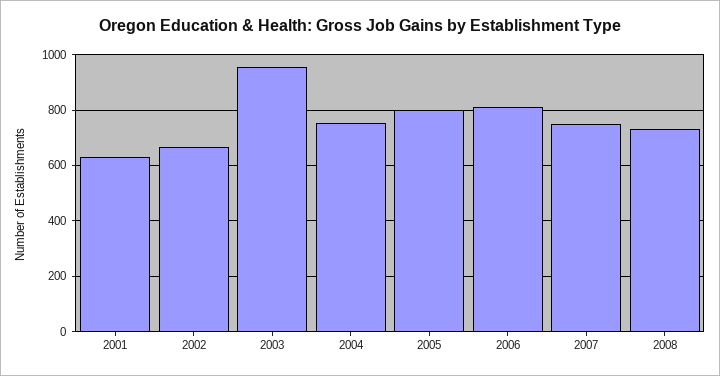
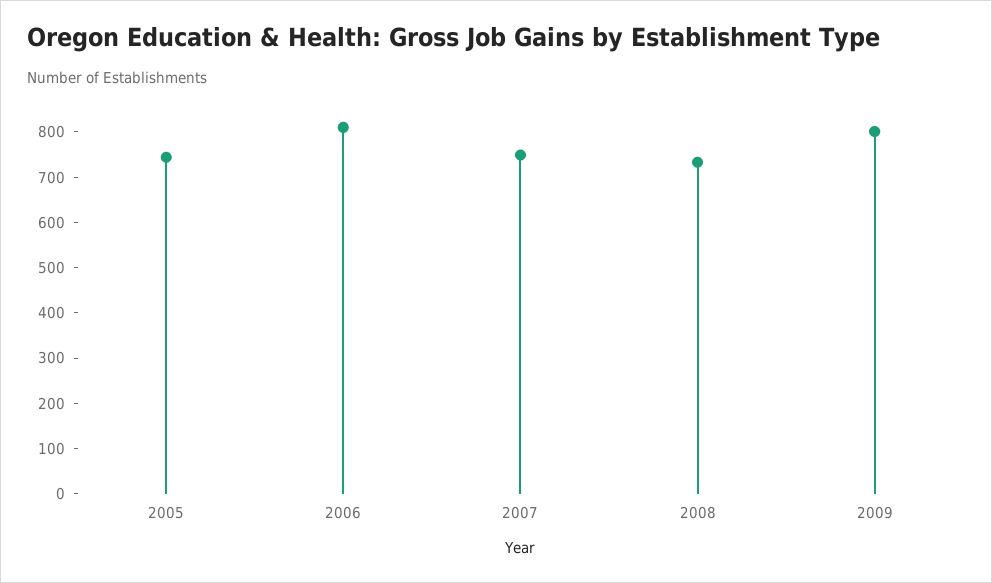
2001: 625 -> none
2002: 675 -> none
2003: 950 -> none
2004: 750 -> none
2005: 800 -> 740
2009: none -> 800

